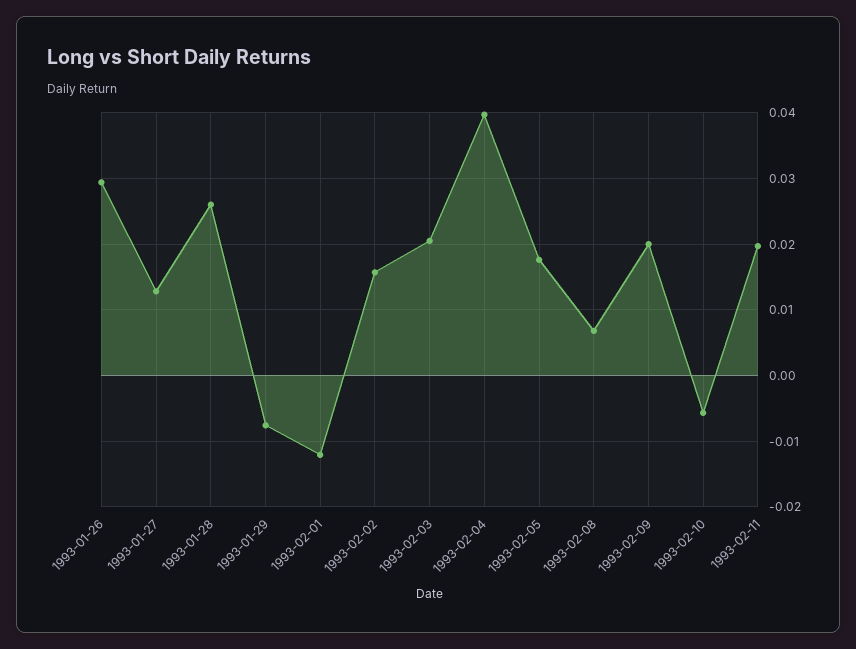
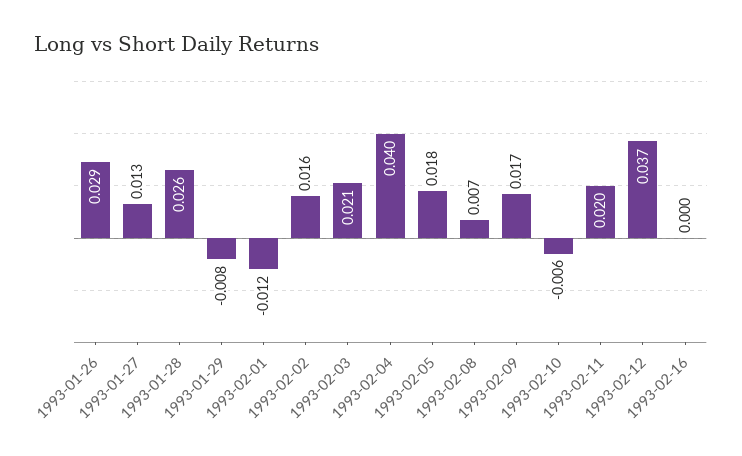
1993-02-09: 0.02 -> 0.017
1993-02-12: none -> 0.037
1993-02-16: none -> 0

